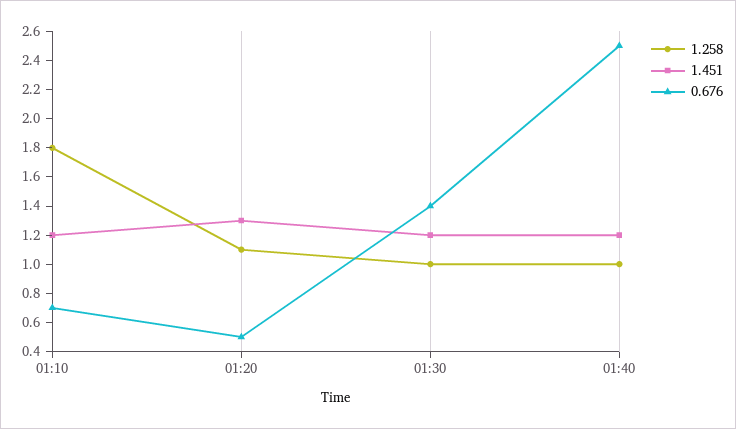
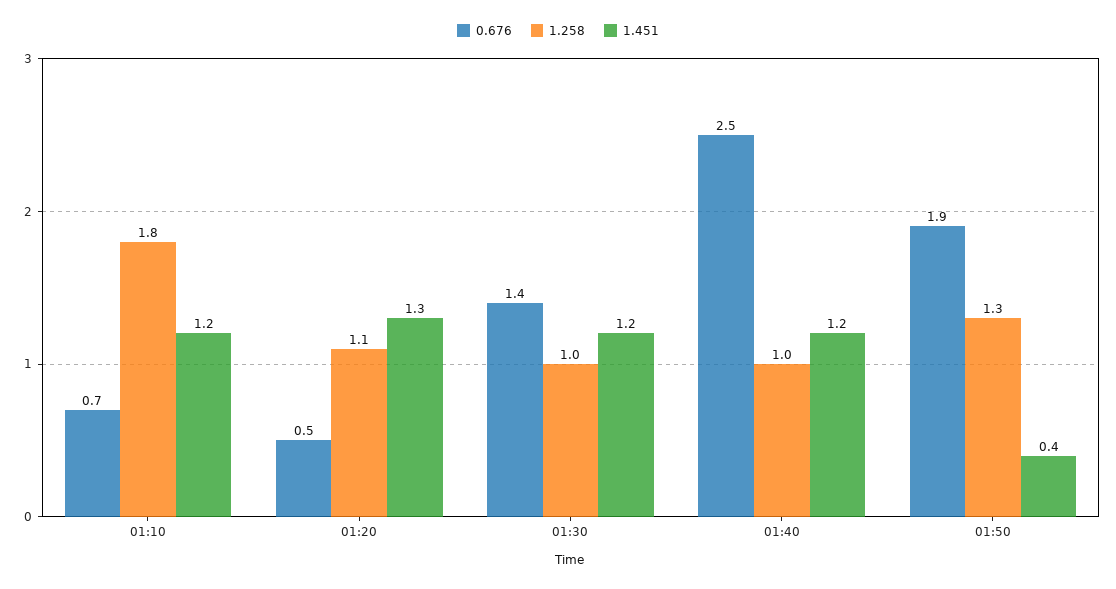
0.676, 01:50: none -> 1.9
1.258, 01:50: none -> 1.3
1.451, 01:50: none -> 0.4

